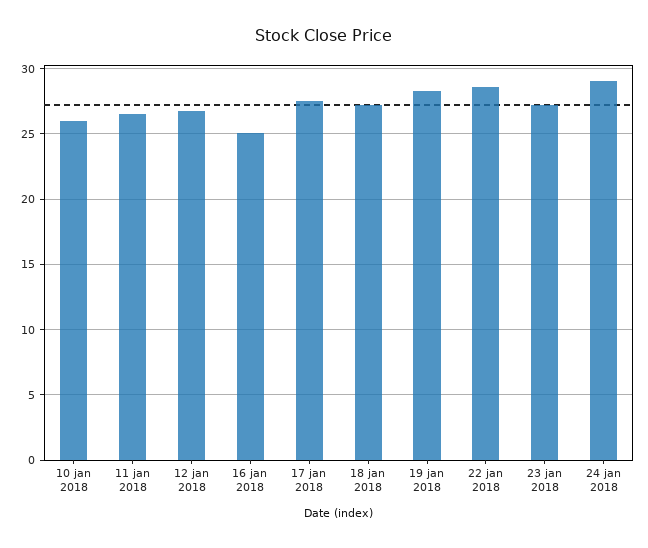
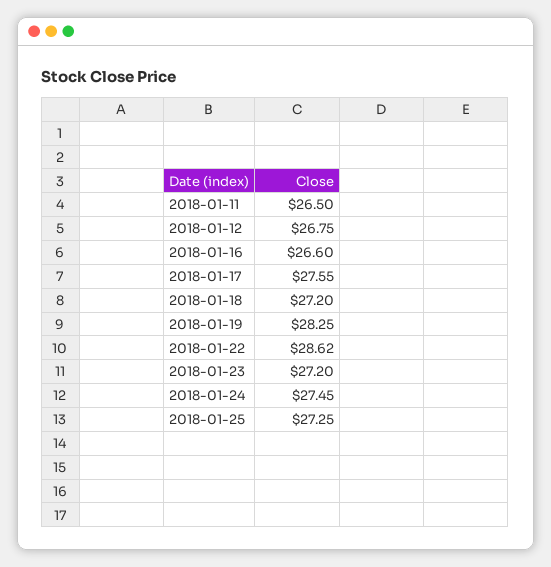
10 jan 2018: 26 -> none
16 jan 2018: 25 -> 26.6
24 jan 2018: 29 -> 27.45
2018-01-25: none -> 27.25

